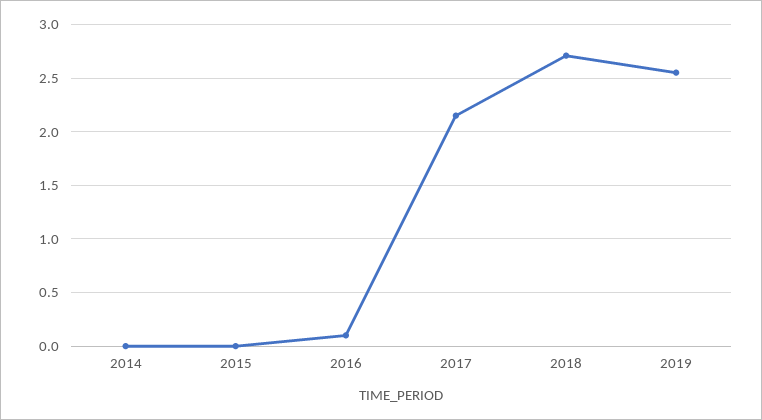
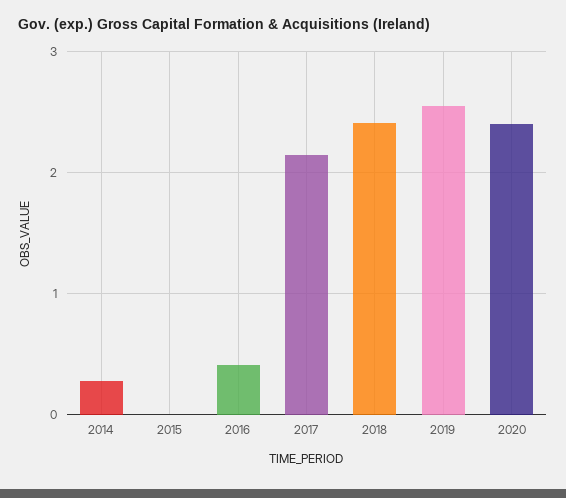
2014: 0 -> 0.3
2016: 0.1 -> 0.4
2018: 2.7 -> 2.4
2020: none -> 2.4

